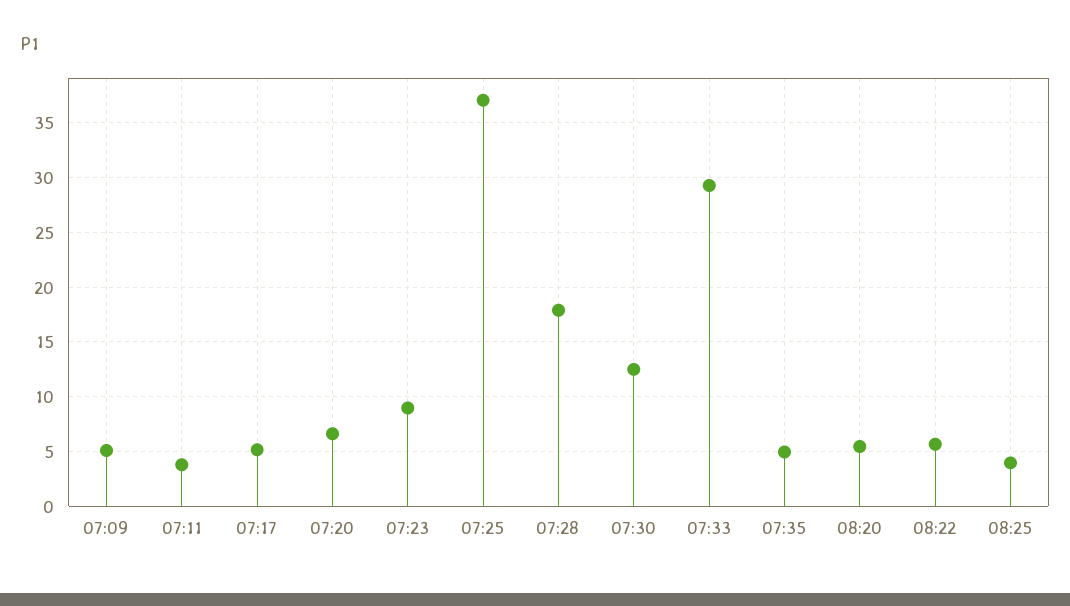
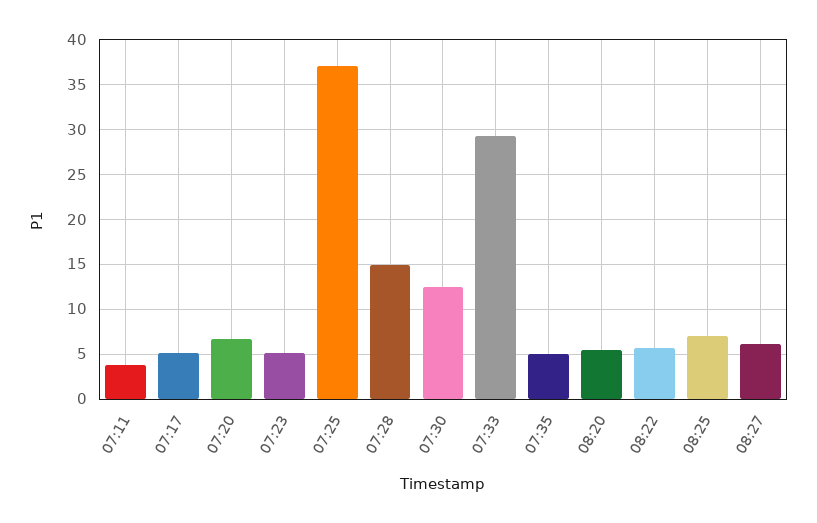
07:09: 5 -> none
07:23: 9 -> 5
07:28: 18 -> 15
08:25: 4 -> 7
08:27: none -> 6

